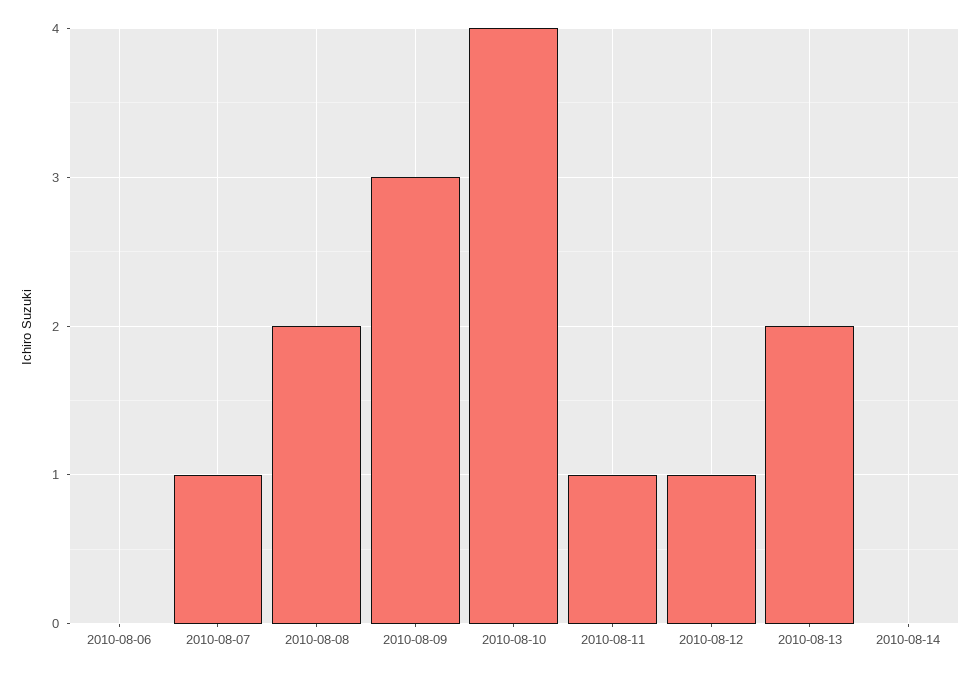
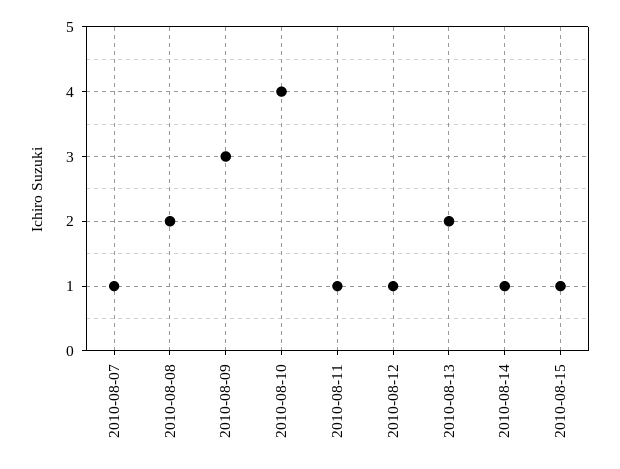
2010-08-06: 0 -> none
2010-08-14: 0 -> 1
2010-08-15: none -> 1

